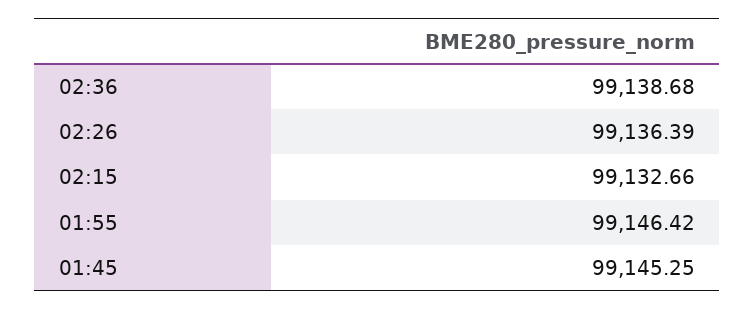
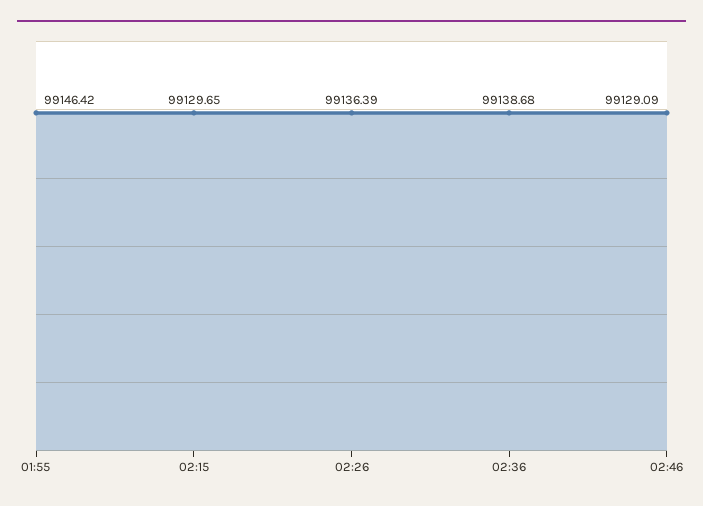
02:15: 99132.66 -> 99129.65
01:45: 99145.25 -> none
02:46: none -> 99129.09

